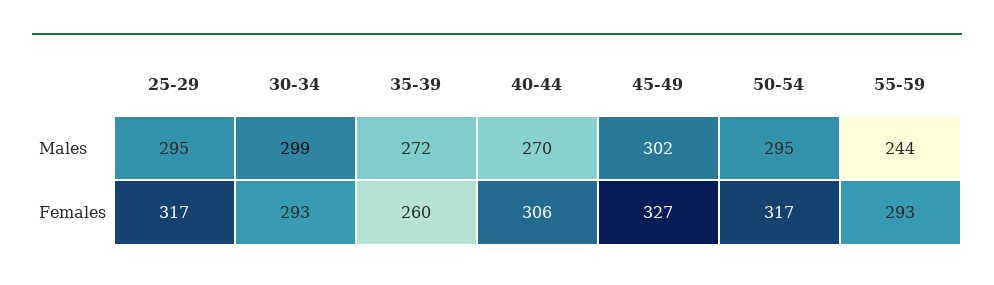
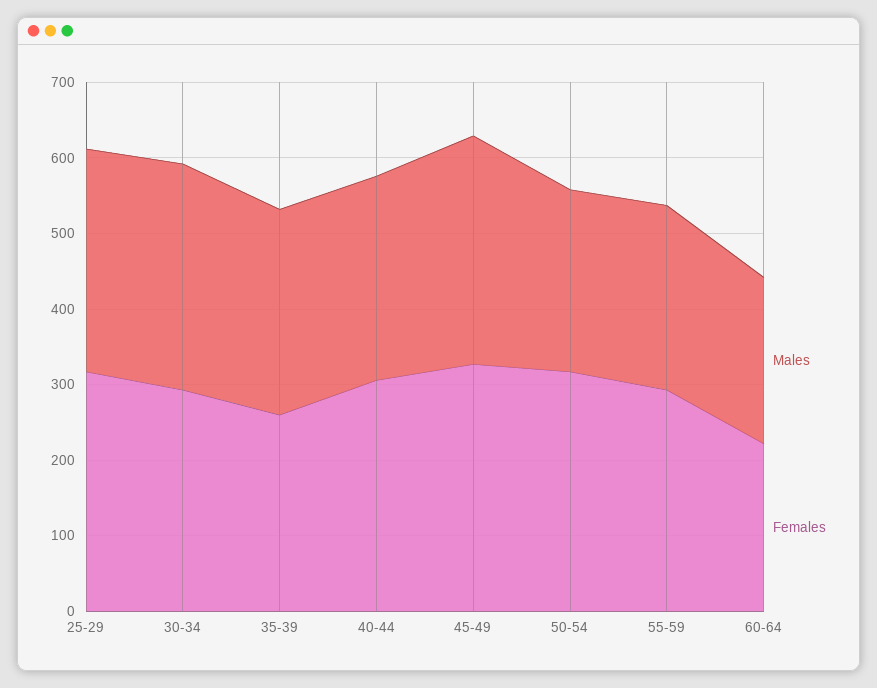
Males, 50-54: 295 -> 240
Males, 60-64: none -> 220
Females, 60-64: none -> 220

